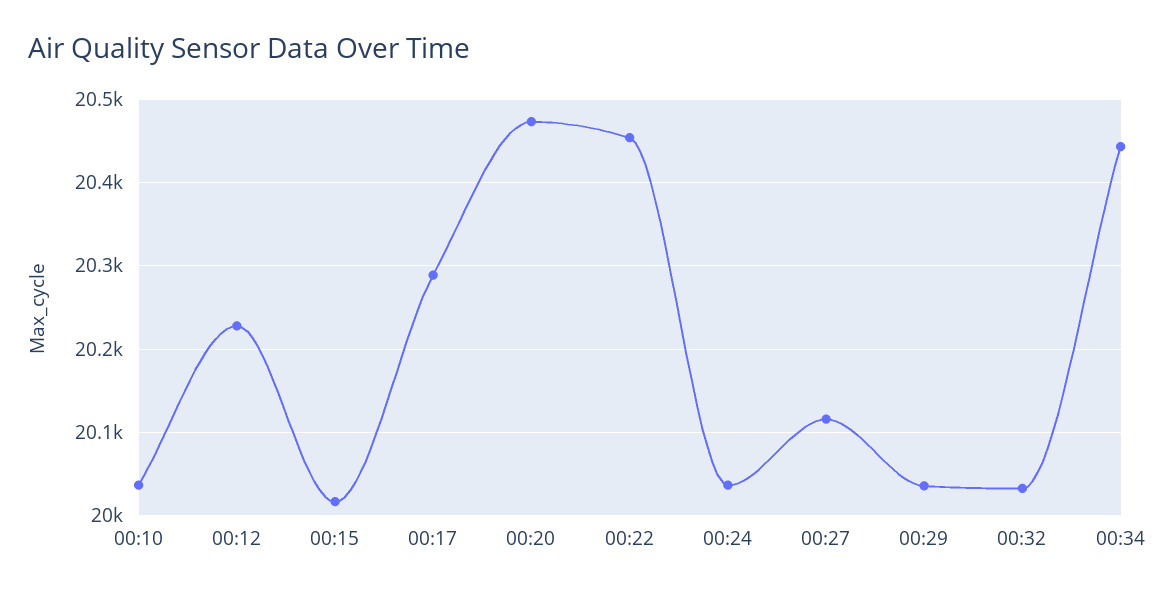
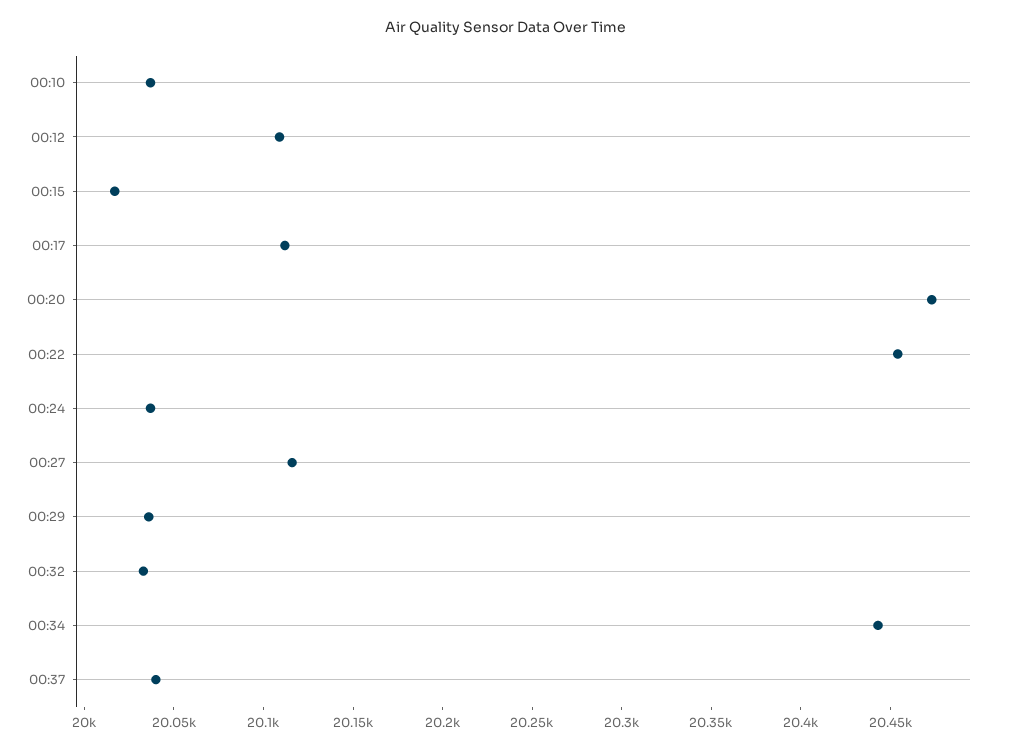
00:12: 20230 -> 20110
00:17: 20290 -> 20110
00:37: none -> 20040

